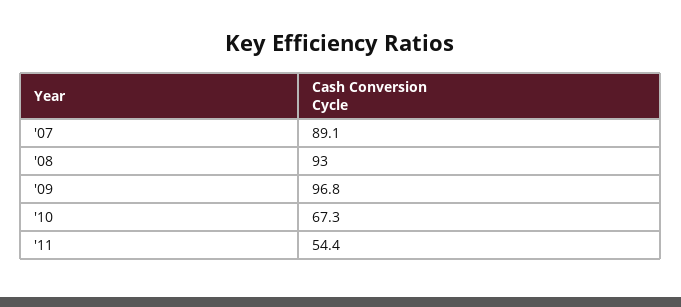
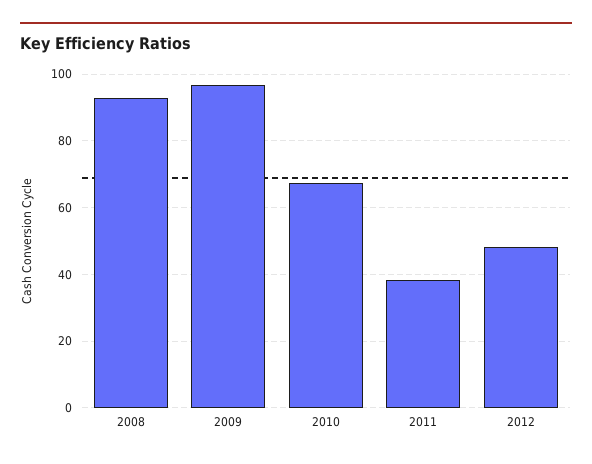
'07: 89.1 -> none
'11: 54.4 -> 38
2012: none -> 48

